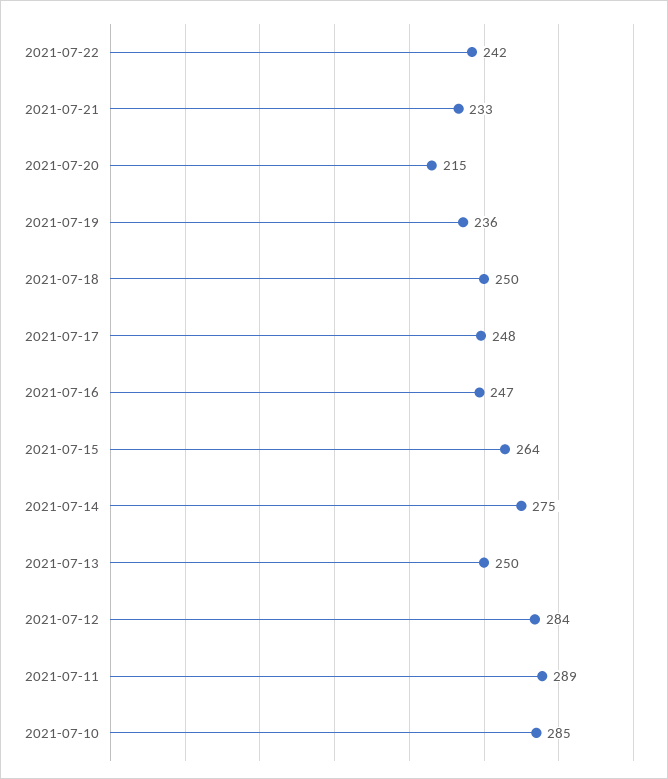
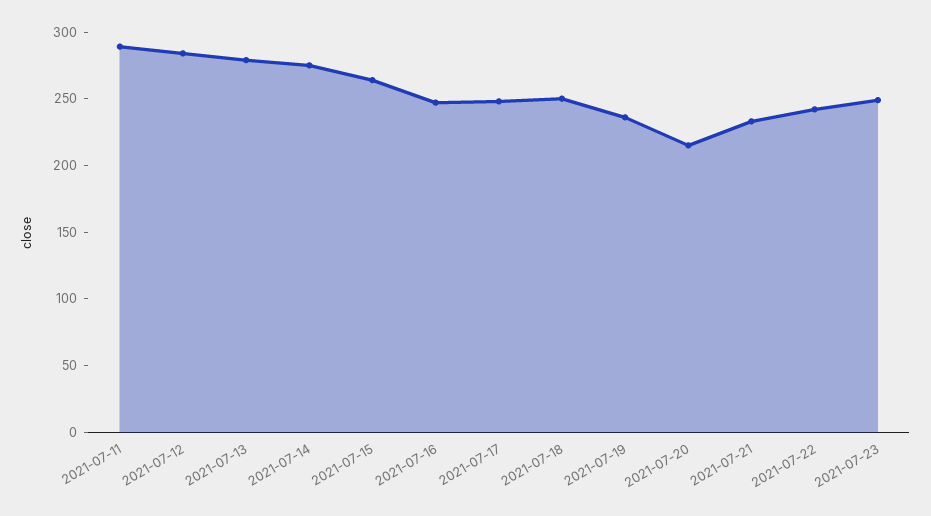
2021-07-13: 250 -> 280
2021-07-10: 285 -> none
2021-07-23: none -> 250

